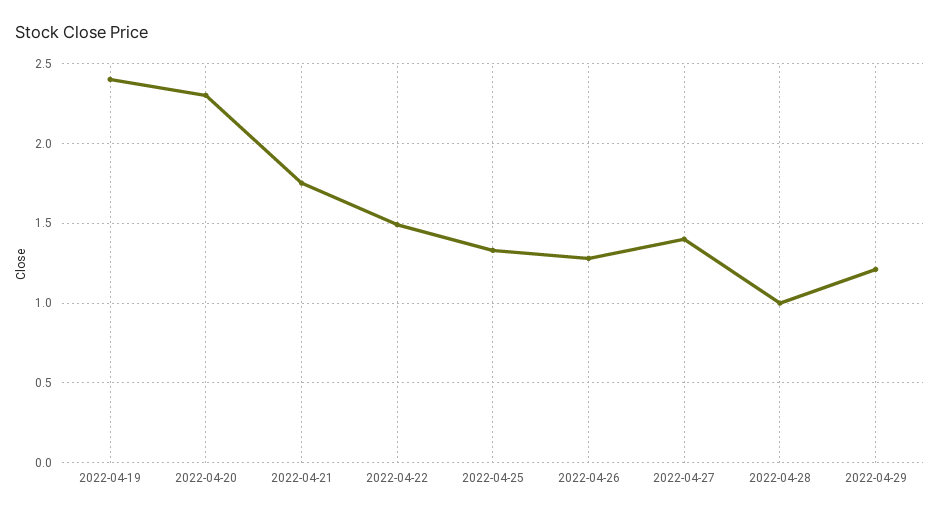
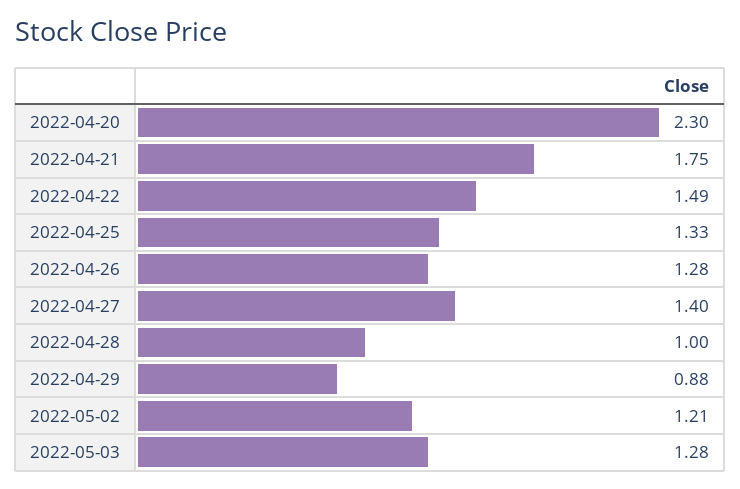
2022-04-19: 2.4 -> none
2022-04-29: 1.2 -> 0.88
2022-05-02: none -> 1.21
2022-05-03: none -> 1.28

